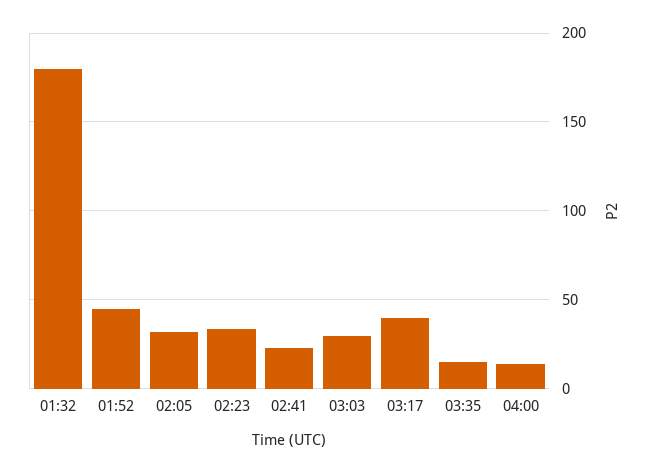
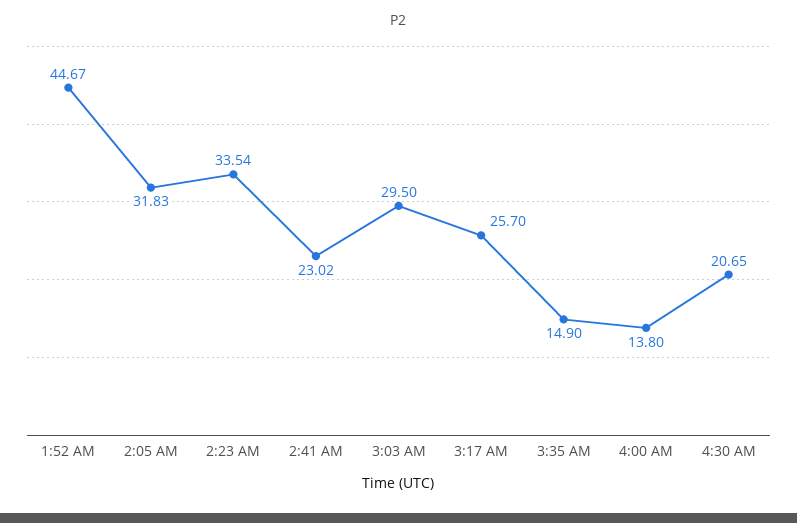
01:32: 180 -> none
03:17: 40 -> 25.7
4:30 AM: none -> 20.65

